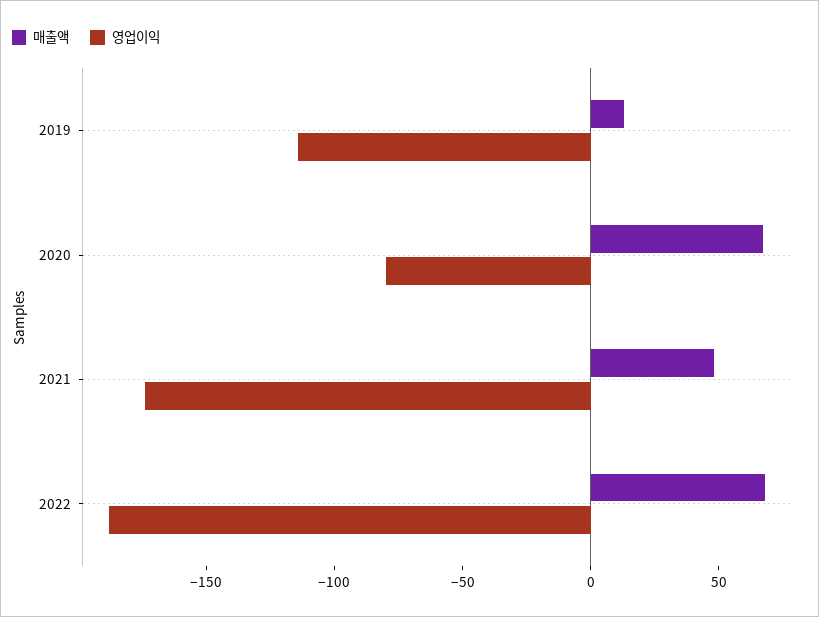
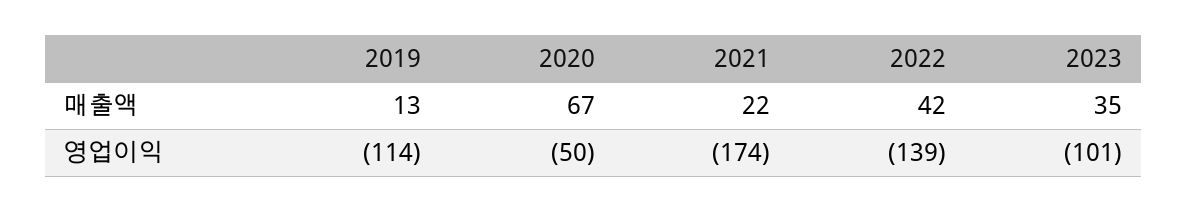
영업이익, 2020: -80 -> -50
매출액, 2021: 50 -> 22
매출액, 2022: 70 -> 42
영업이익, 2022: -190 -> -139
매출액, 2023: none -> 35
영업이익, 2023: none -> -101

